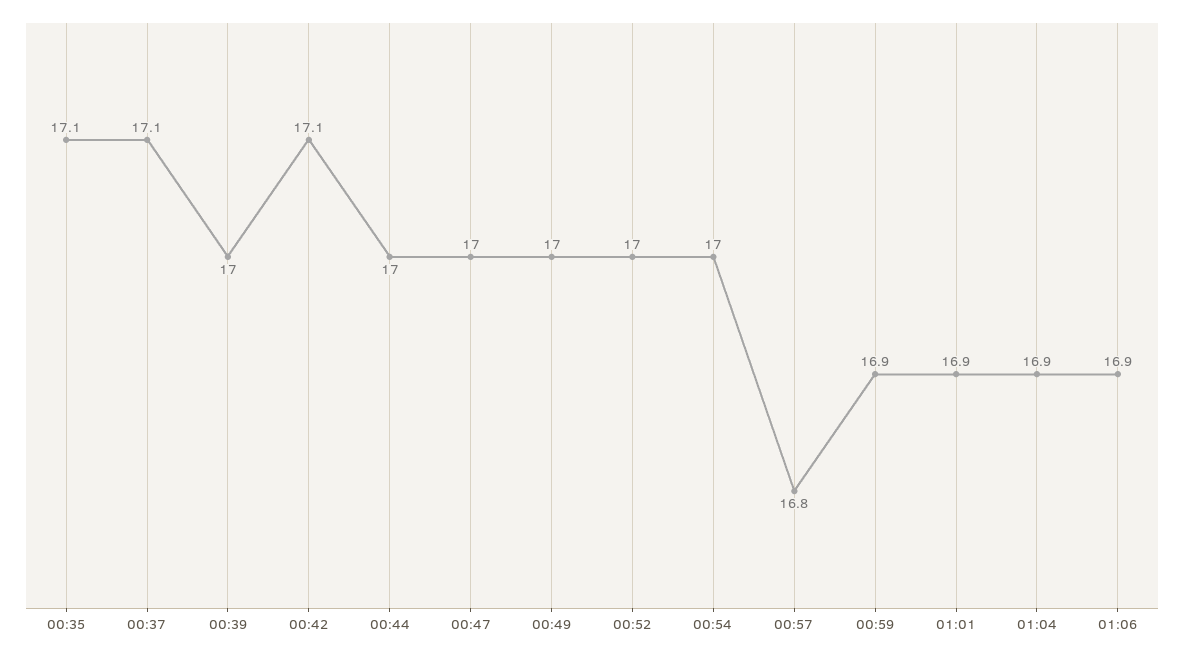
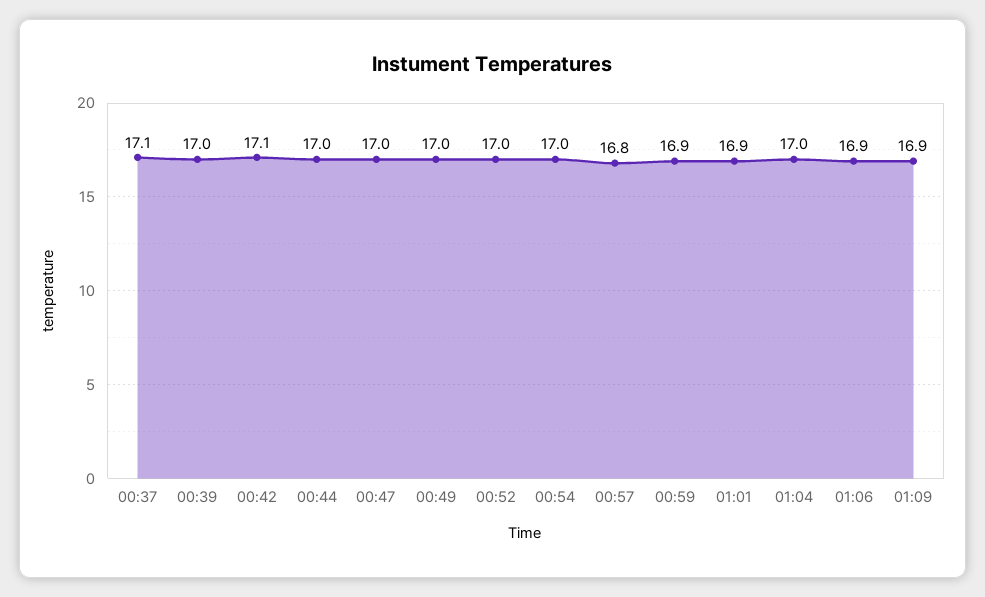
00:35: 17.1 -> none
01:04: 16.9 -> 17
01:09: none -> 16.9

